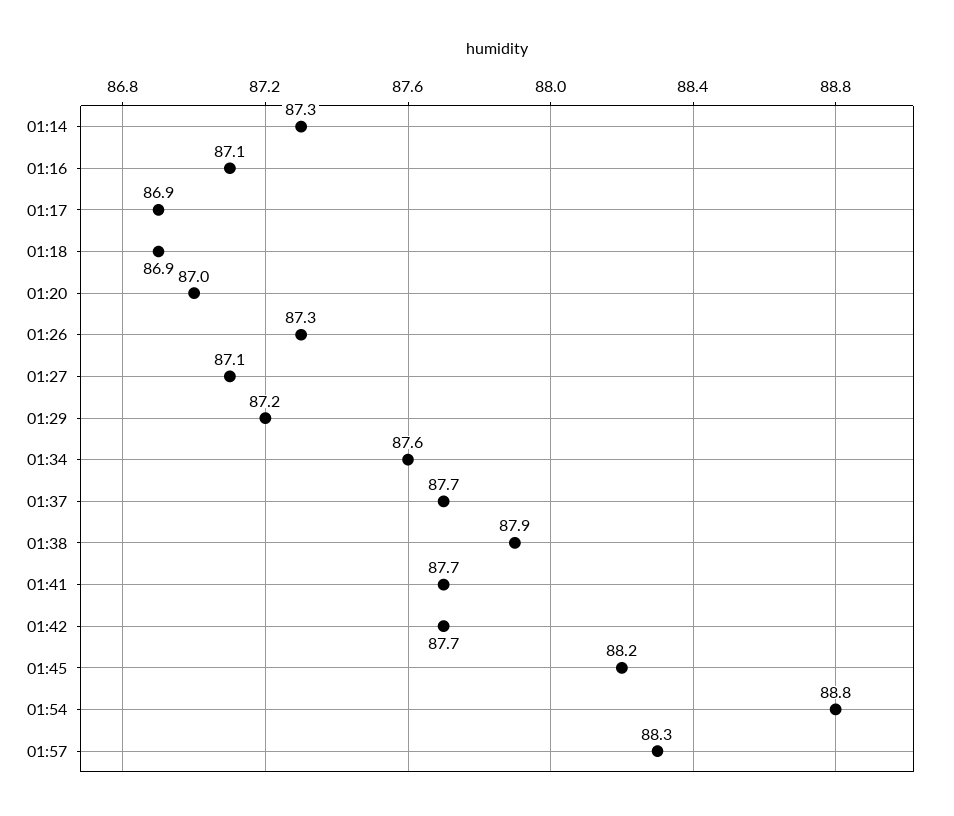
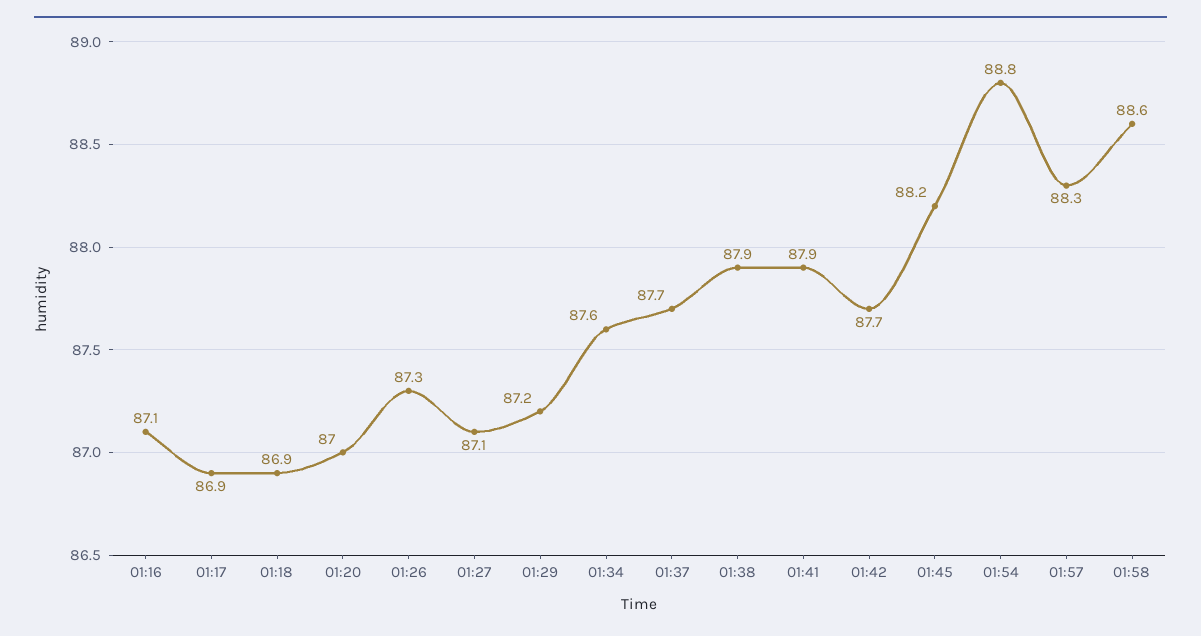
01:14: 87.3 -> none
01:41: 87.7 -> 87.9
01:58: none -> 88.6

